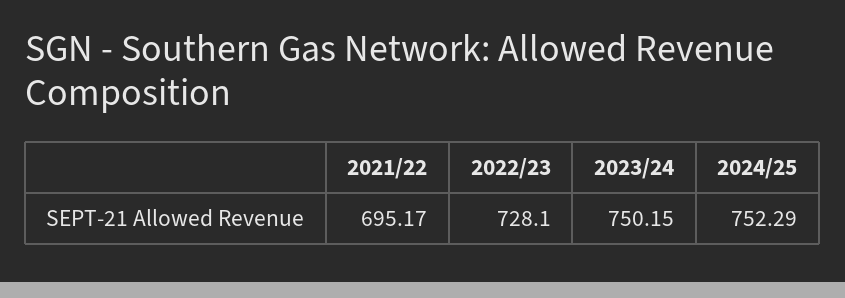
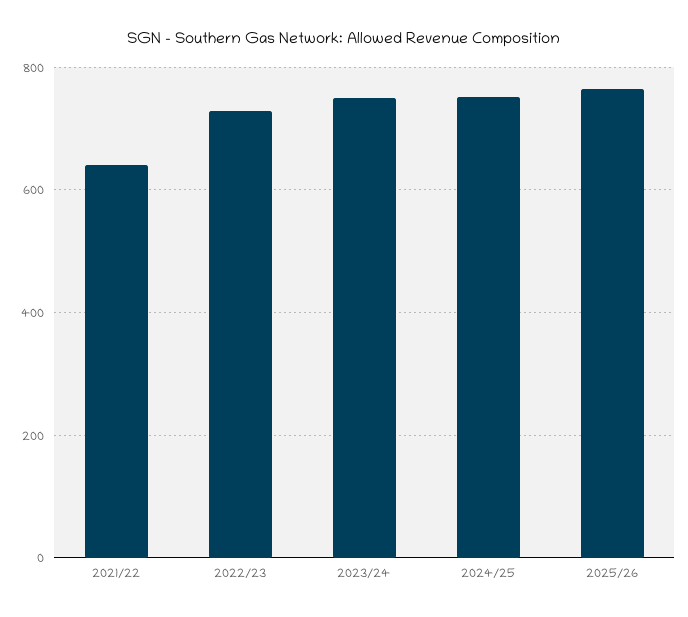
2021/22: 695.17 -> 640
2025/26: none -> 760

